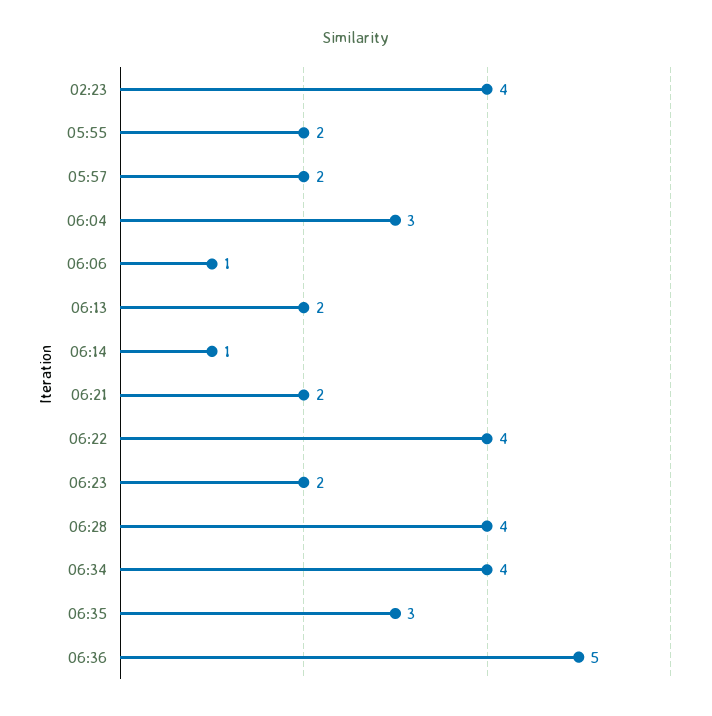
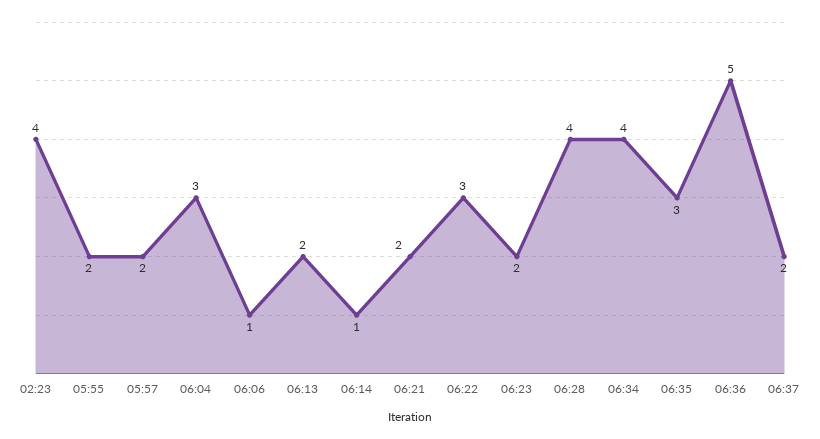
06:22: 4 -> 3
06:37: none -> 2

